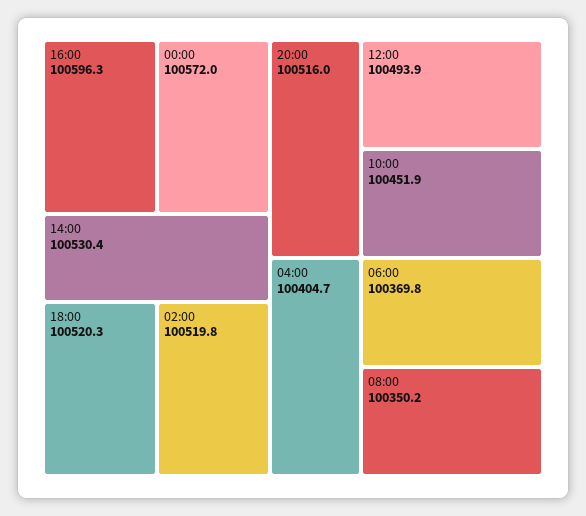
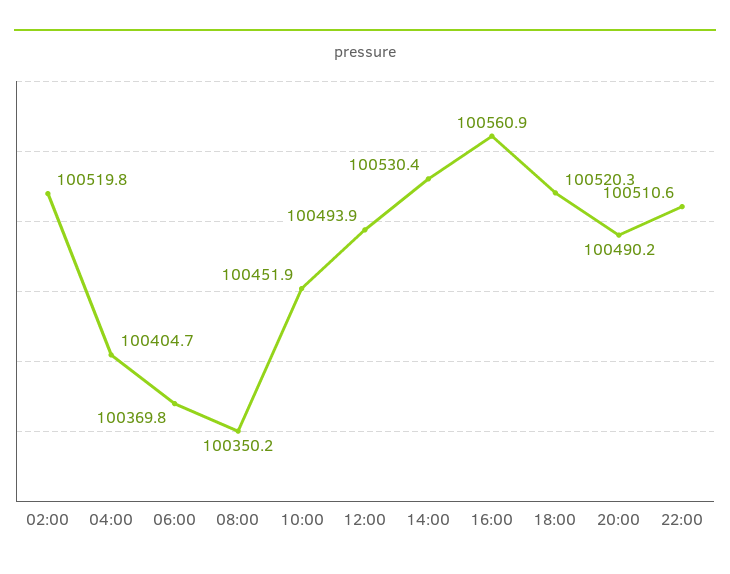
16:00: 100596.3 -> 100560.9
00:00: 100572 -> none
20:00: 100516 -> 100490.2
22:00: none -> 100510.6

